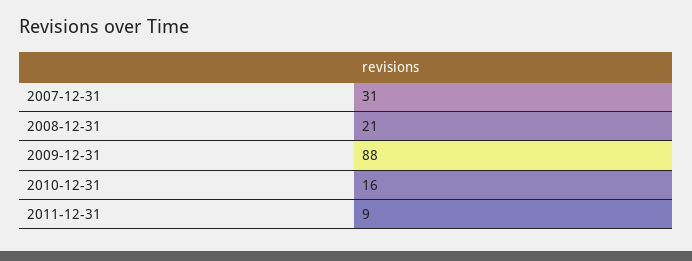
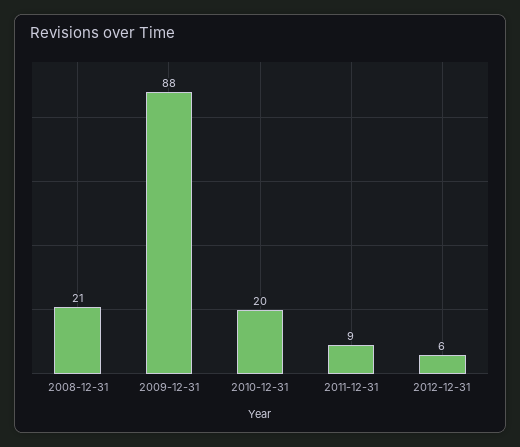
2007-12-31: 31 -> none
2010-12-31: 16 -> 20
2012-12-31: none -> 6

